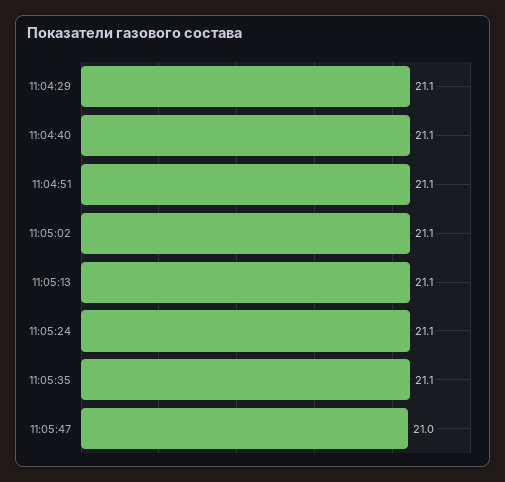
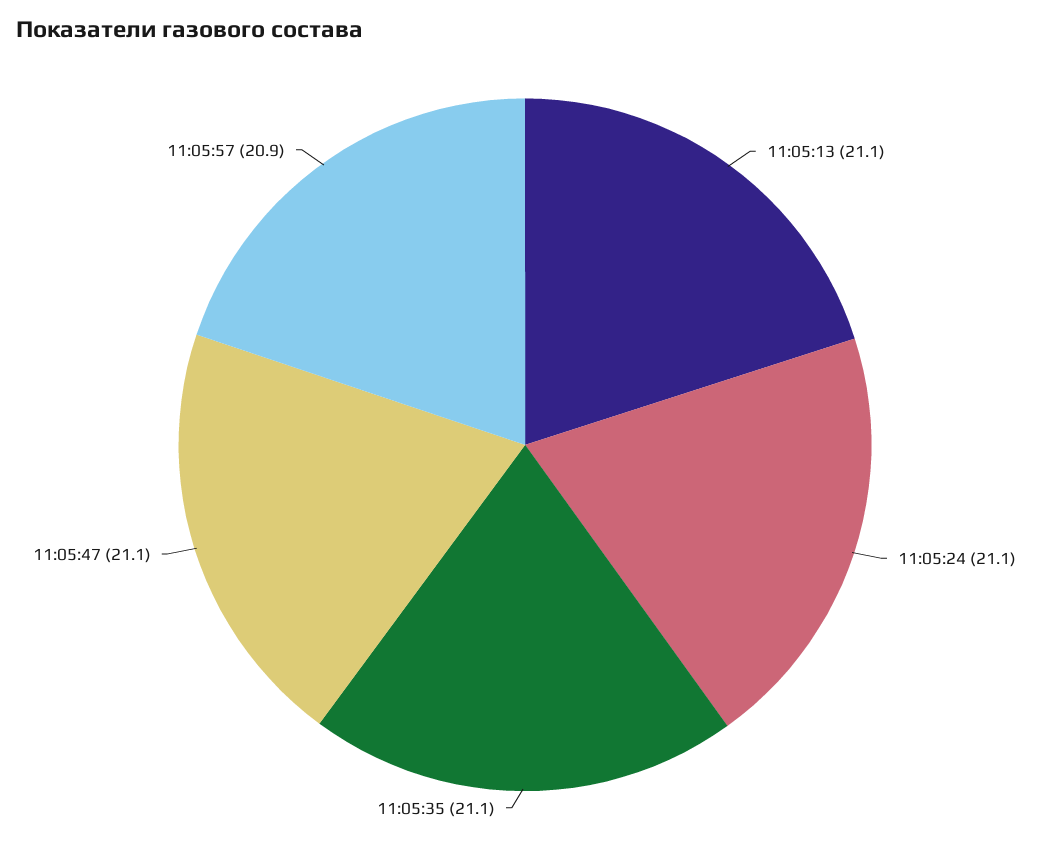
11:04:29: 21.1 -> none
11:04:40: 21.1 -> none
11:04:51: 21.1 -> none
11:05:02: 21.1 -> none
11:05:47: 21 -> 21.1
11:05:57: none -> 20.9

